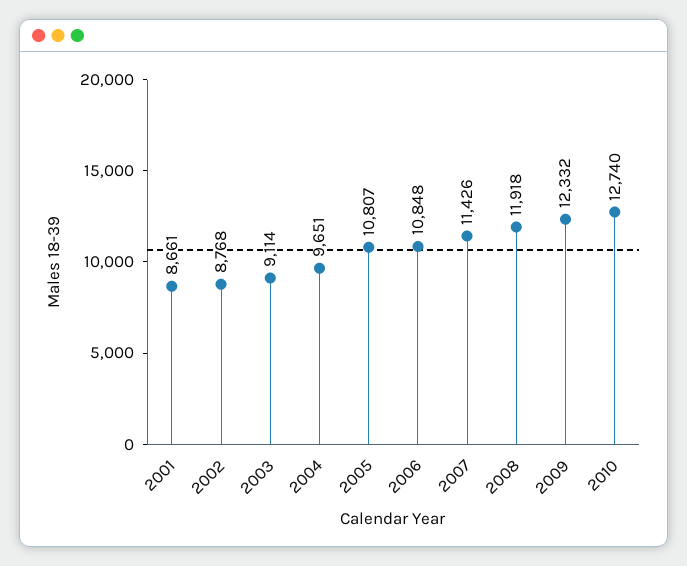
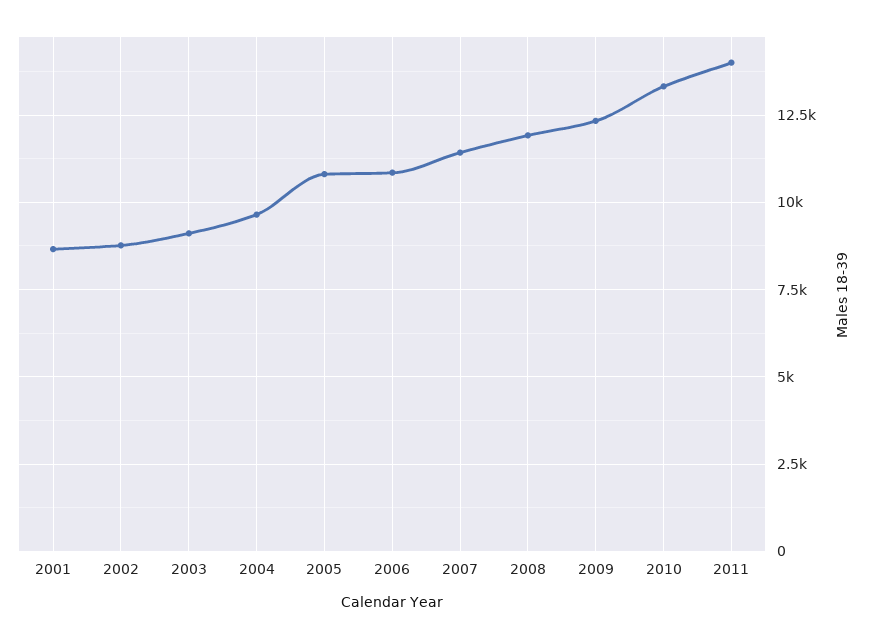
2010: 12740 -> 13250
2011: none -> 14000

